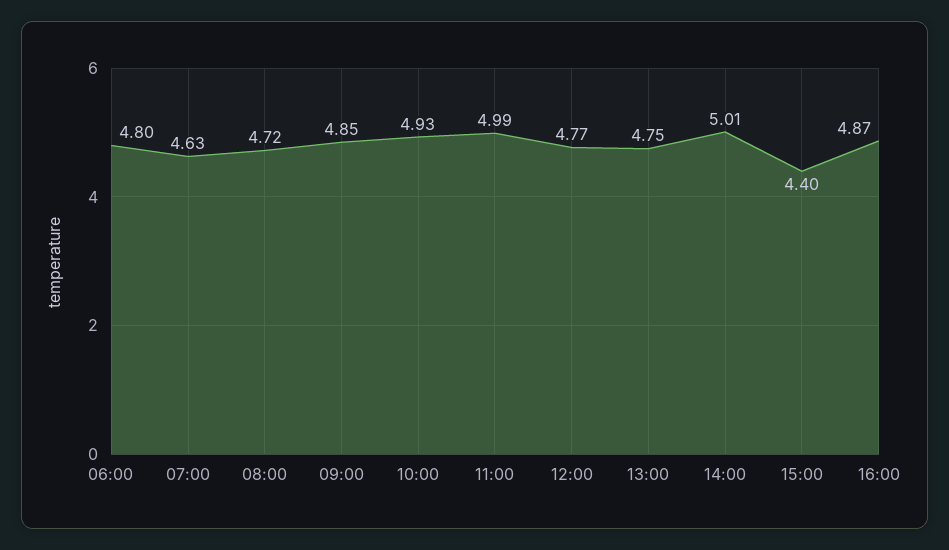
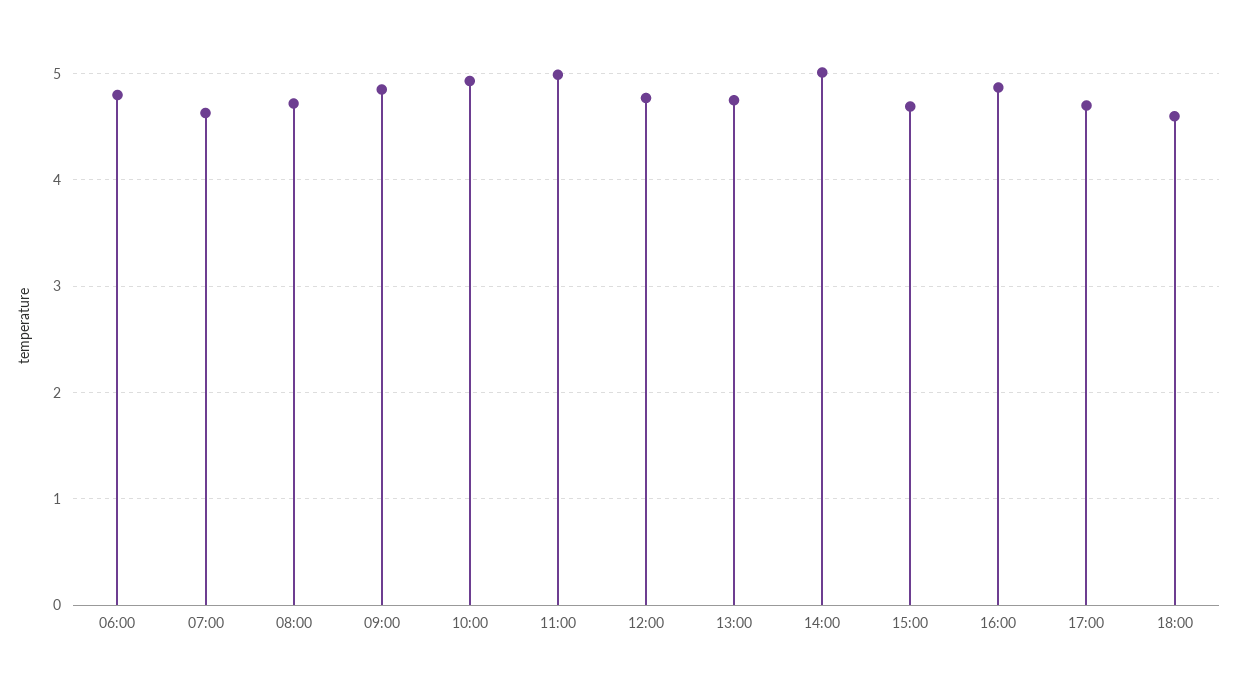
15:00: 4.4 -> 4.7
17:00: none -> 4.7
18:00: none -> 4.6

